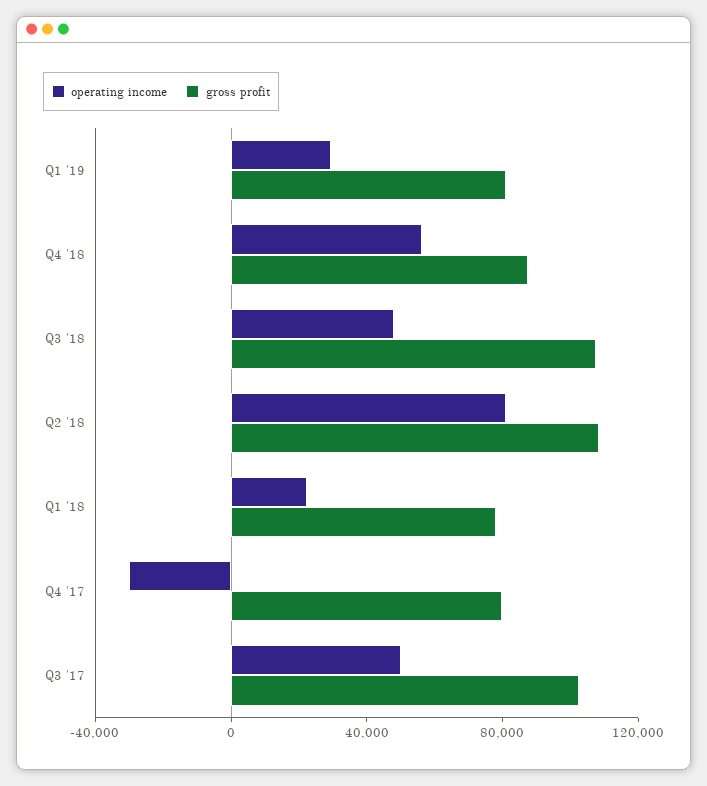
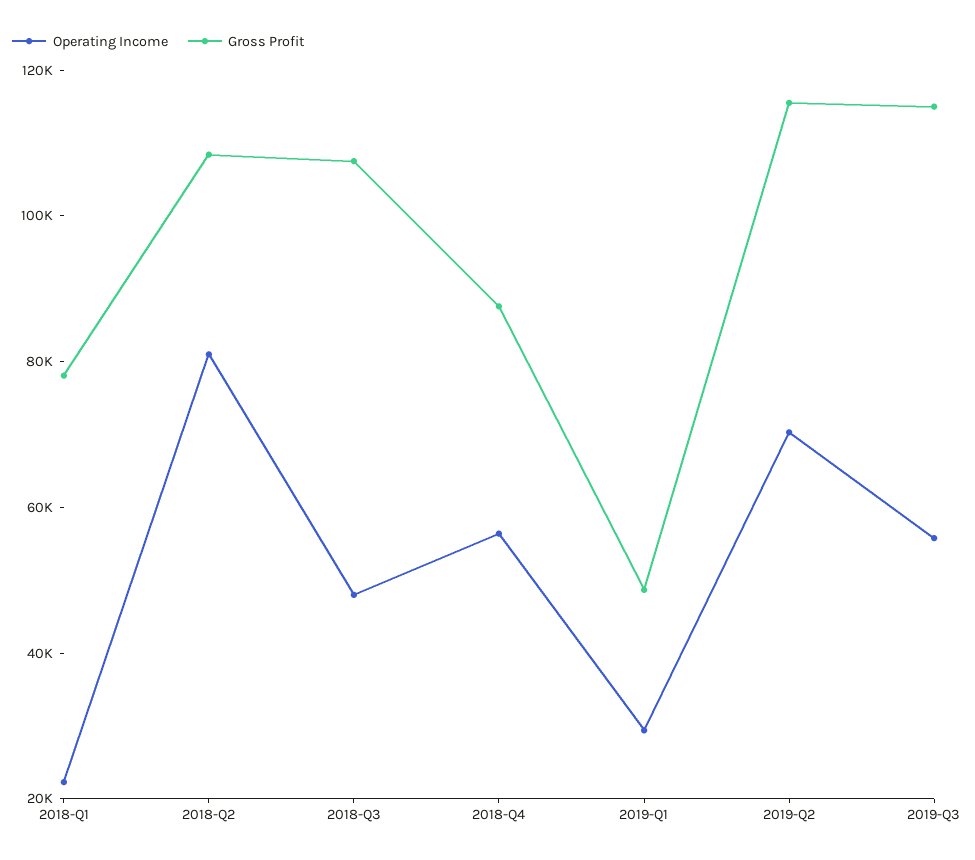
gross profit, Q1 '19: 80000 -> 50000
operating income, Q4 '17: -30000 -> none
gross profit, Q4 '17: 80000 -> none
operating income, Q3 '17: 50000 -> none
gross profit, Q3 '17: 100000 -> none
operating income, 2019-Q2: none -> 70000
gross profit, 2019-Q2: none -> 115000
operating income, 2019-Q3: none -> 55000
gross profit, 2019-Q3: none -> 115000

